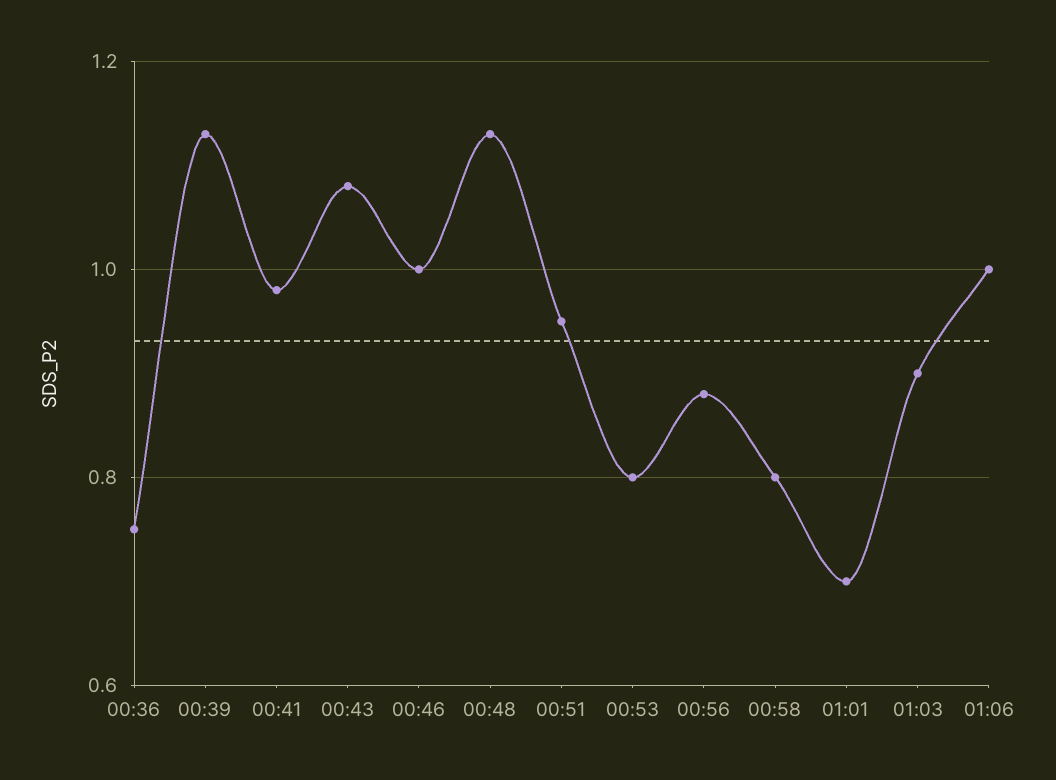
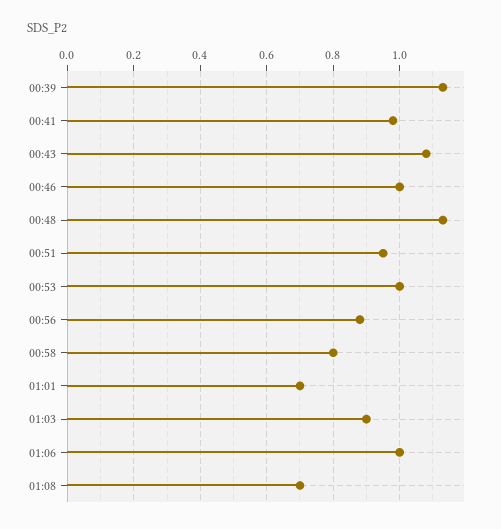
00:36: 0.75 -> none
00:53: 0.8 -> 1
01:08: none -> 0.7

